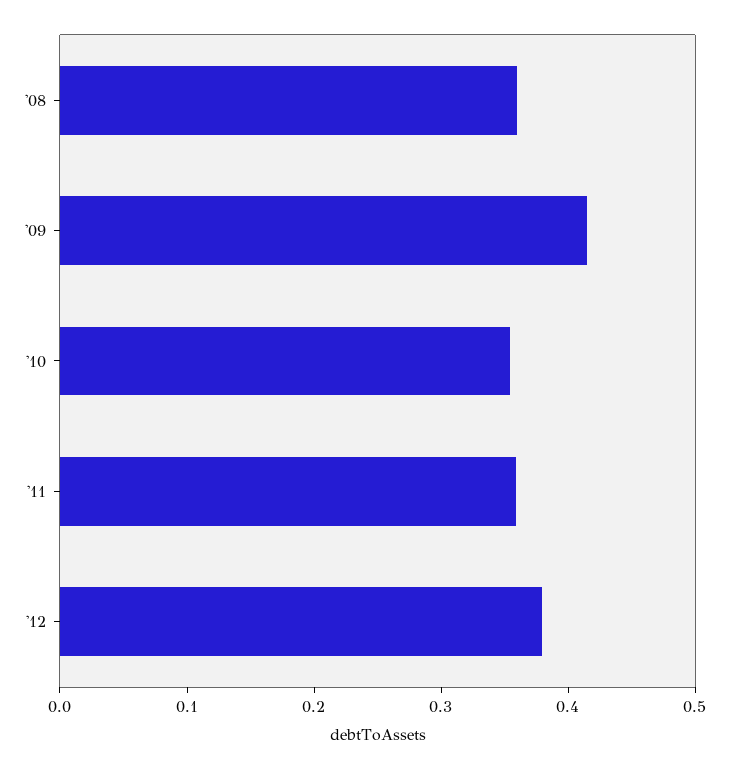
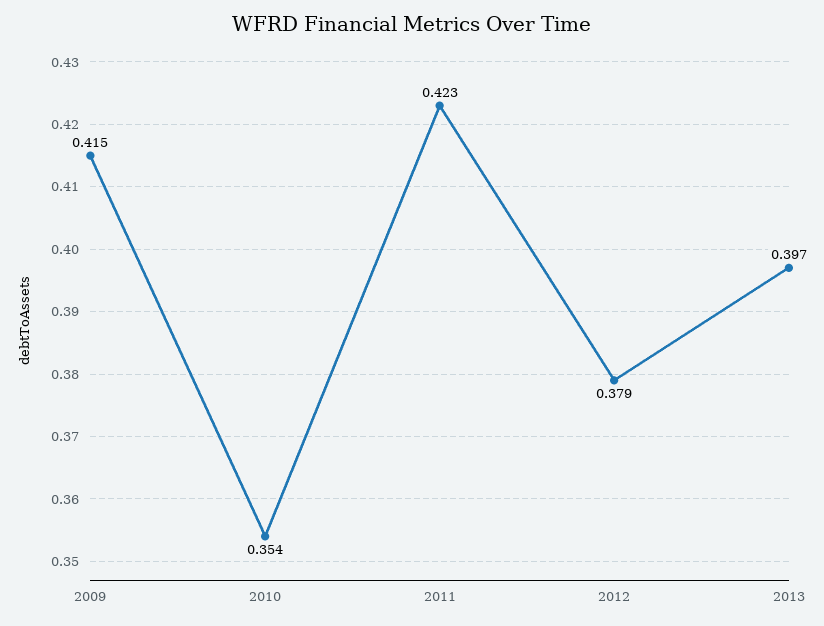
'08: 0.36 -> none
'11: 0.36 -> 0.423
2013: none -> 0.397

